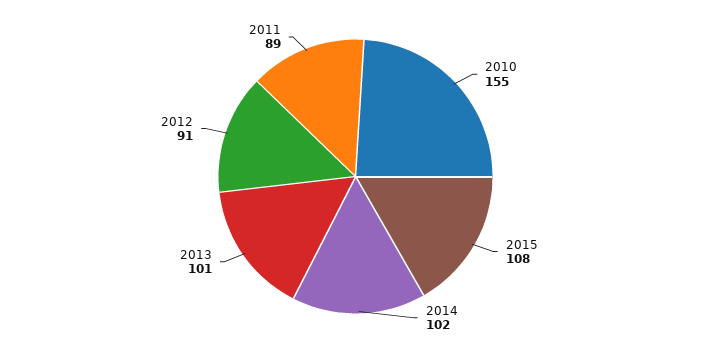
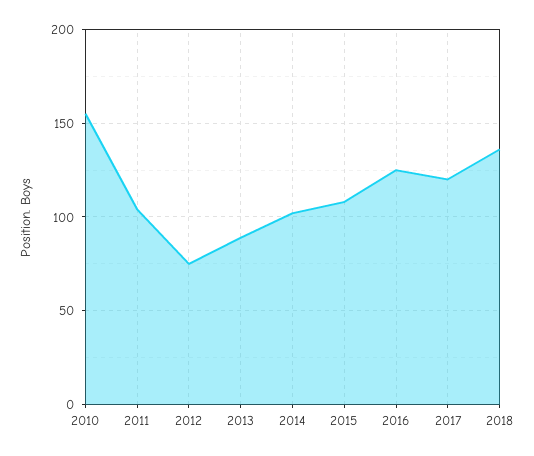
2013: 101 -> 90
2012: 91 -> 75
2011: 89 -> 105
2016: none -> 125
2017: none -> 120
2018: none -> 135

